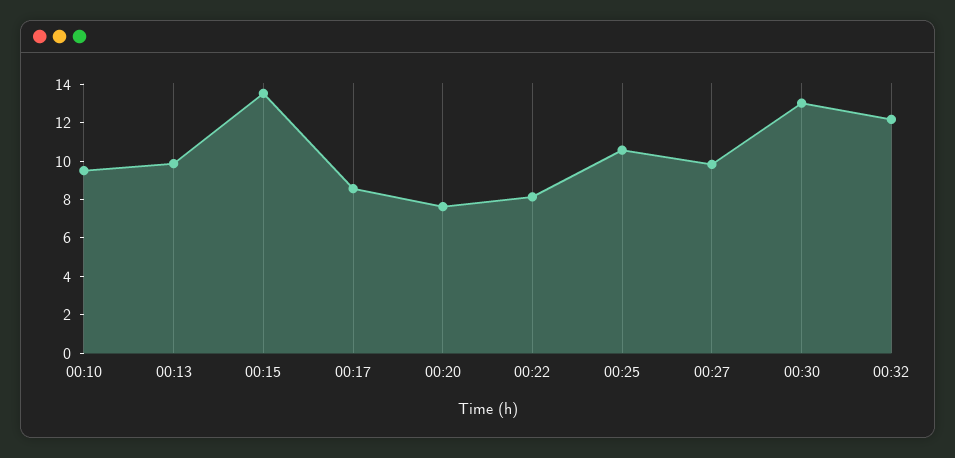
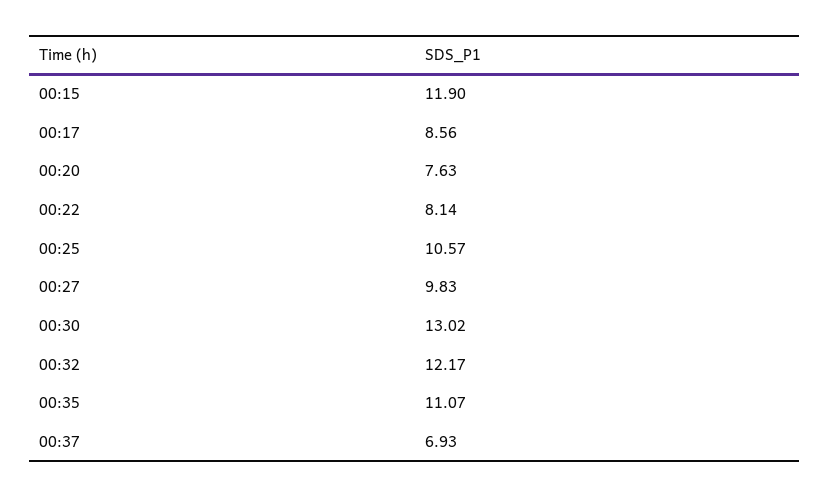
00:10: 9.5 -> none
00:13: 10 -> none
00:15: 13.5 -> 11.9
00:35: none -> 11.07
00:37: none -> 6.93

